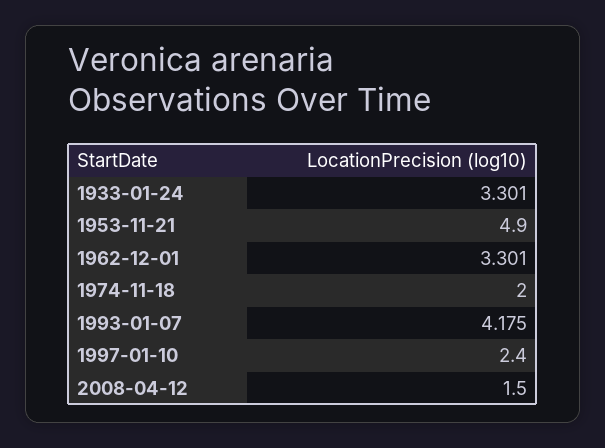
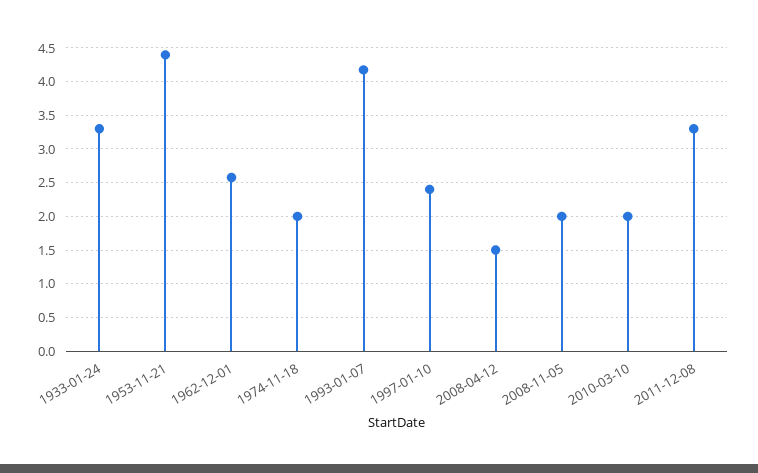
1953-11-21: 4.9 -> 4.4
1962-12-01: 3.301 -> 2.6
2008-11-05: none -> 2
2010-03-10: none -> 2
2011-12-08: none -> 3.3

